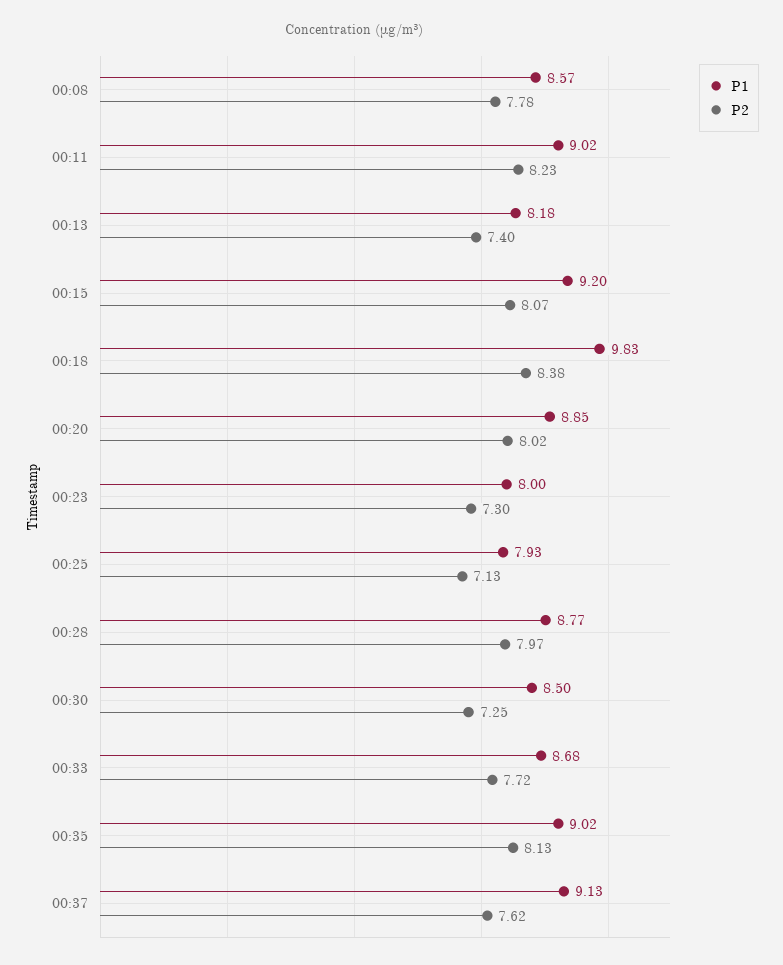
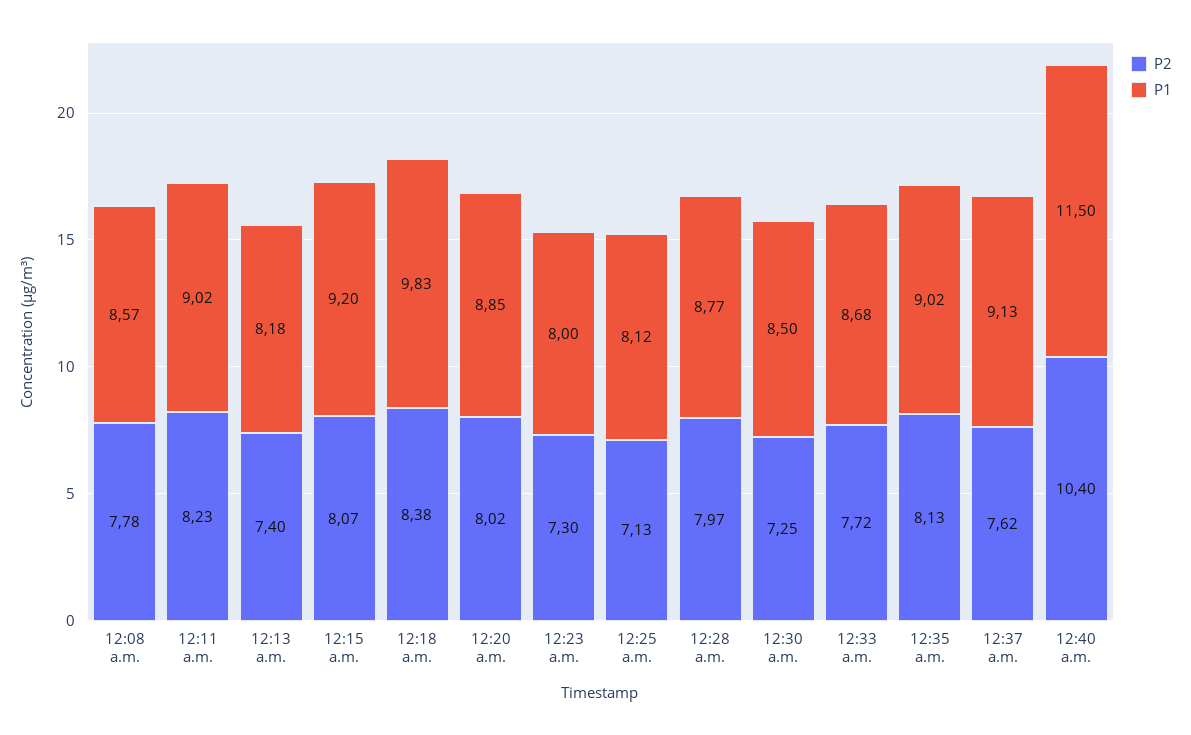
P1, 00:25: 7.93 -> 8.12
P2, 12:40 a.m.: none -> 10.4
P1, 12:40 a.m.: none -> 11.5

